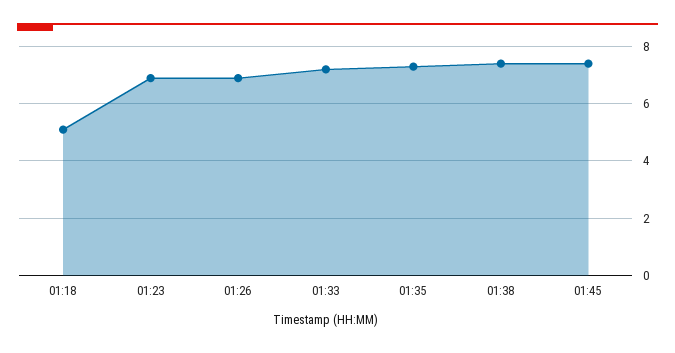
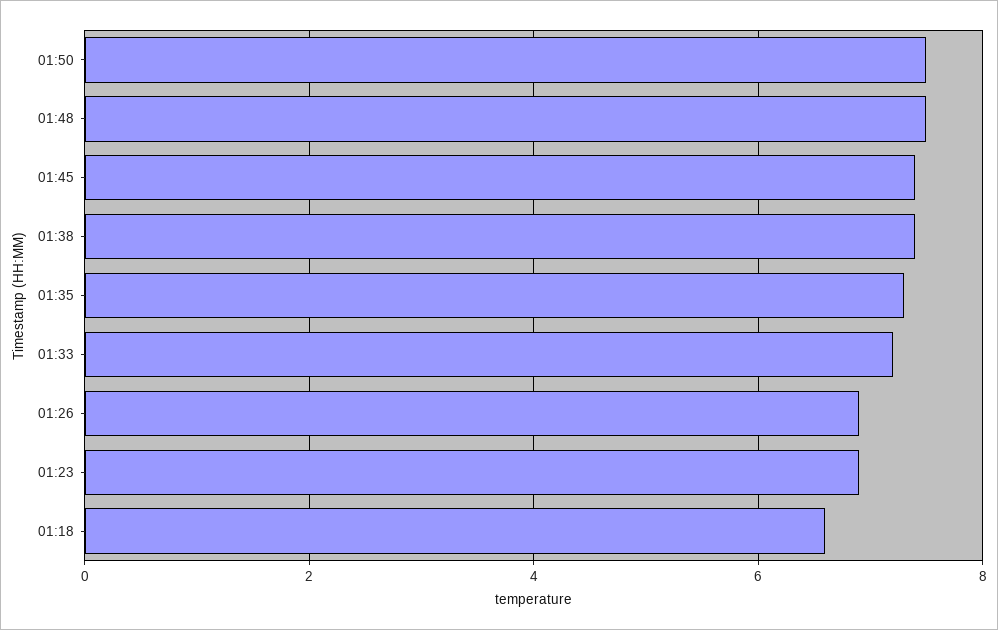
01:18: 5 -> 6.5
01:50: none -> 7.5
01:48: none -> 7.5

